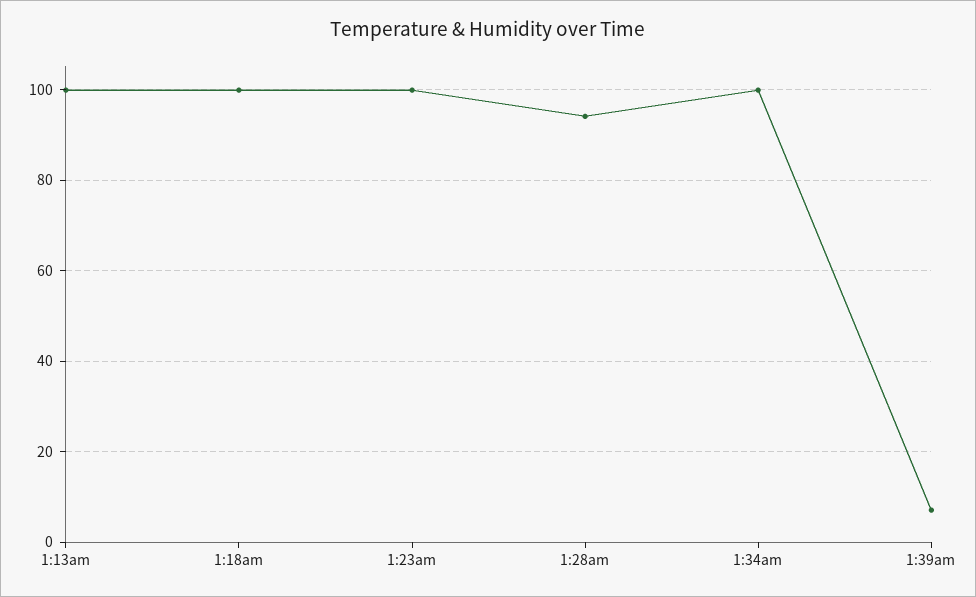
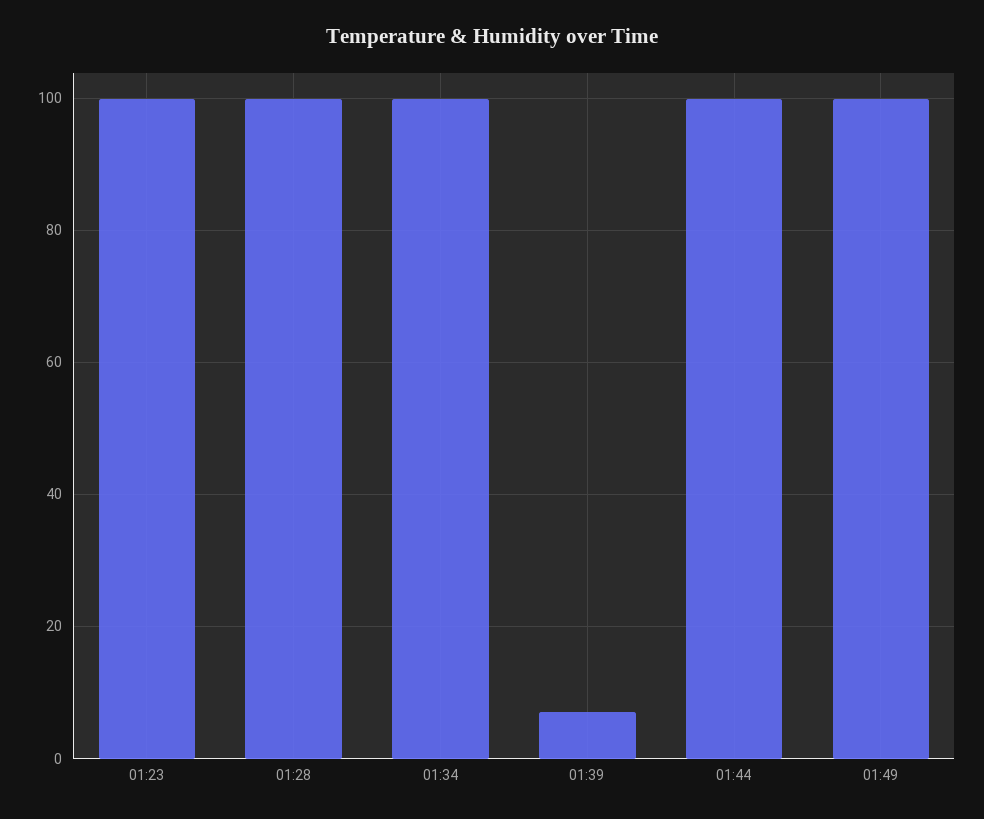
1:13am: 100 -> none
1:18am: 100 -> none
1:28am: 94 -> 100
01:44: none -> 100
01:49: none -> 100

